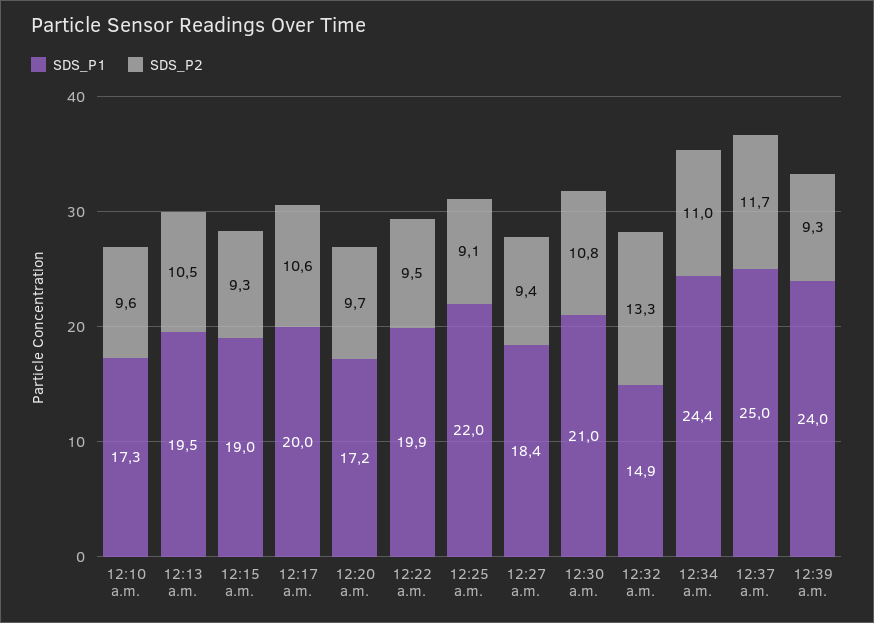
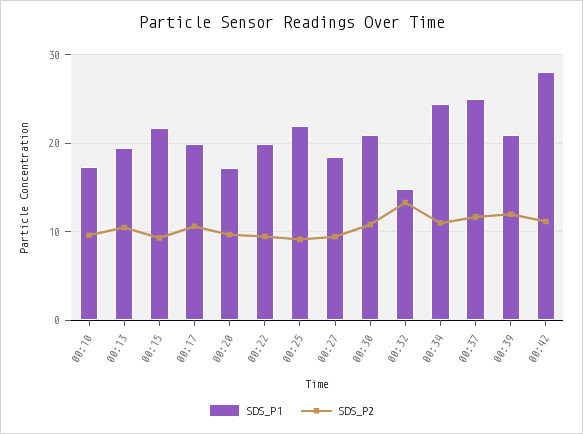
SDS_P1, 12:15 a.m.: 19 -> 22
SDS_P1, 12:39 a.m.: 24 -> 21
SDS_P2, 12:39 a.m.: 9.3 -> 12
SDS_P1, 00:42: none -> 28
SDS_P2, 00:42: none -> 11

